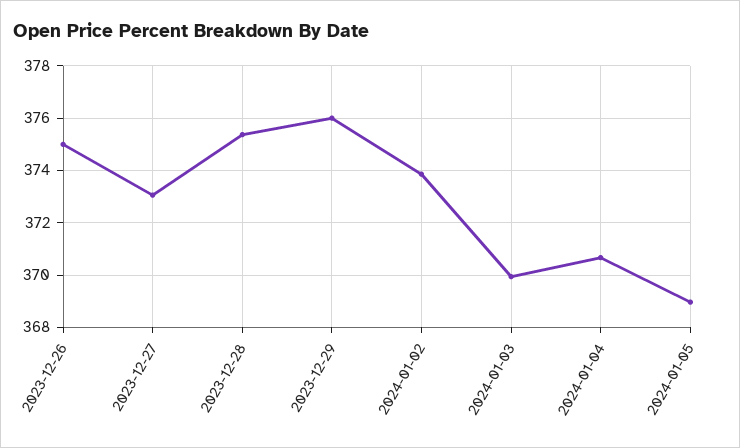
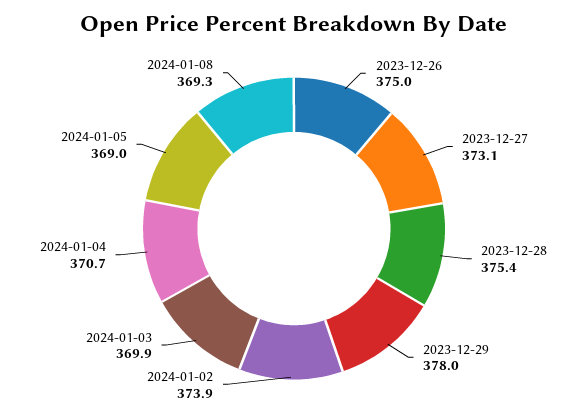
2023-12-29: 376 -> 378
2024-01-08: none -> 369.3

